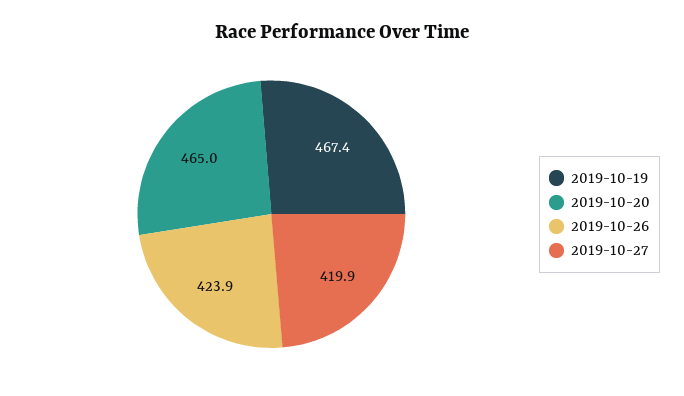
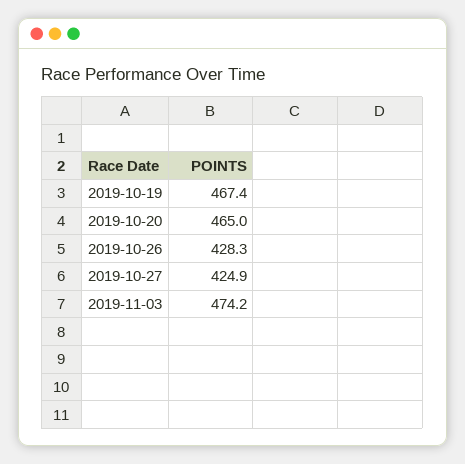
2019-10-26: 423.9 -> 428.3
2019-10-27: 419.9 -> 424.9
2019-11-03: none -> 474.2

